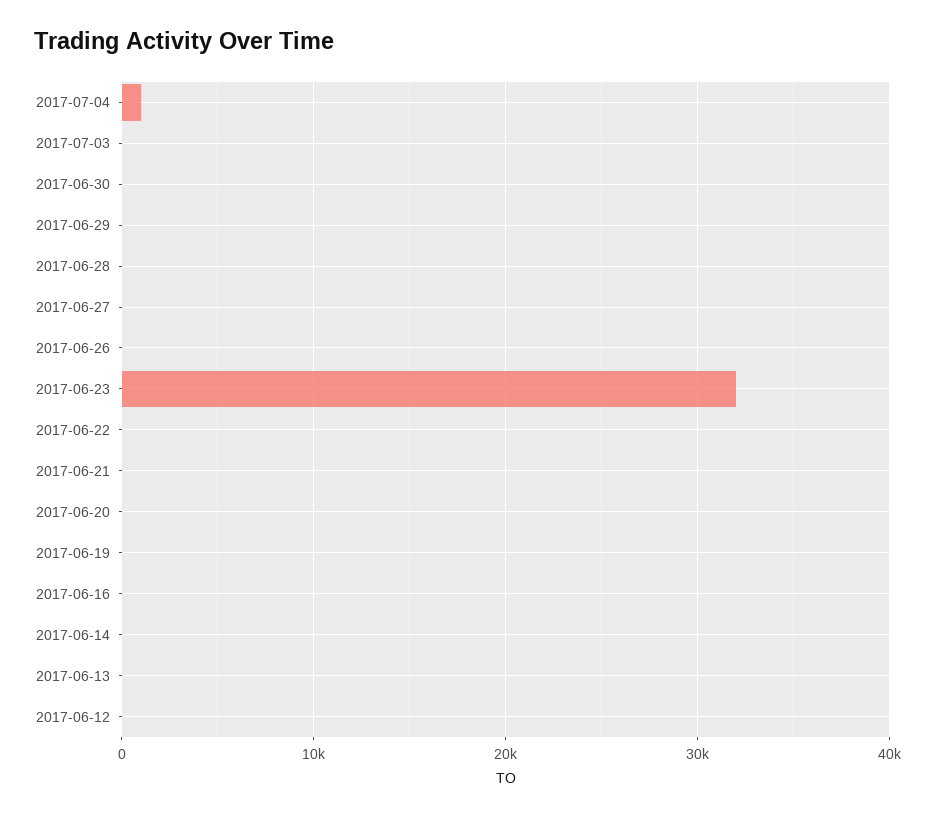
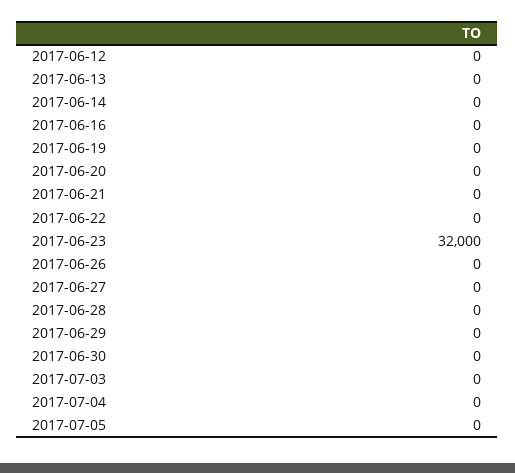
2017-07-04: 1000 -> 0
2017-07-05: none -> 0

